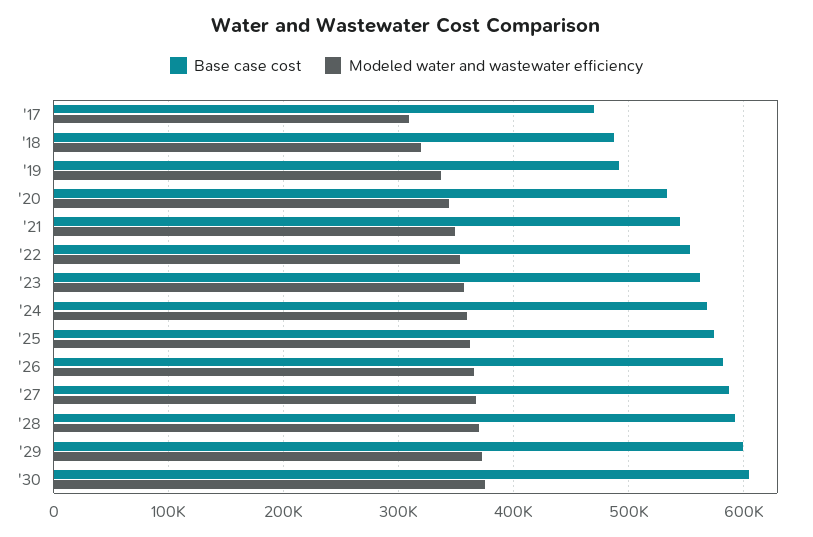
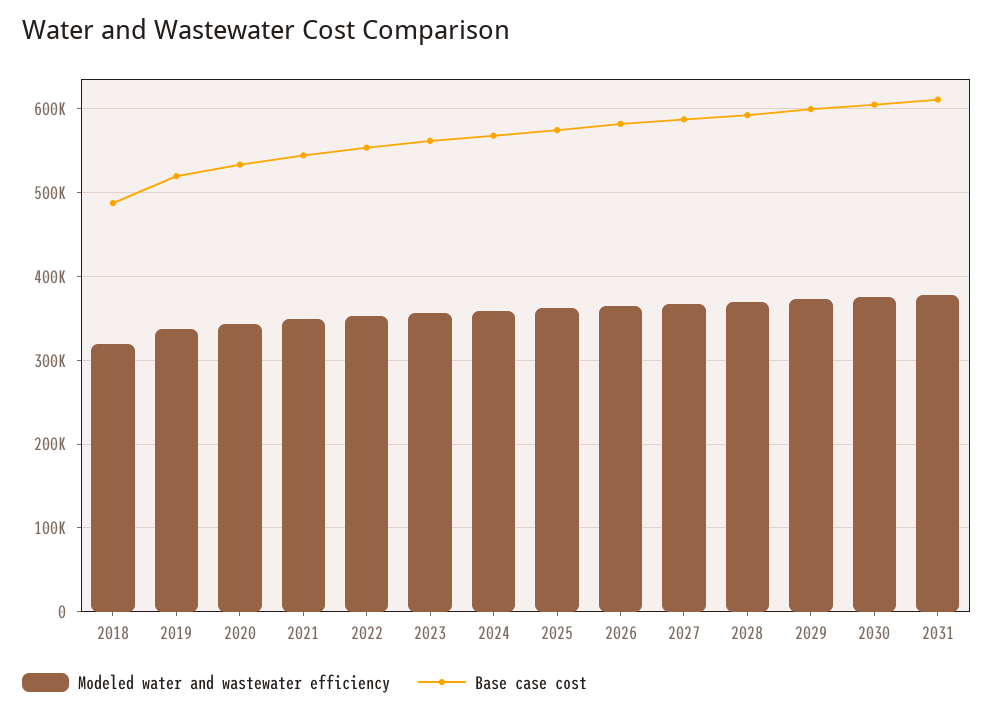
Base case cost, '17: 470000 -> none
Modeled water and wastewater efficiency, '17: 310000 -> none
Base case cost, '19: 490000 -> 520000
Modeled water and wastewater efficiency, 2031: none -> 380000
Base case cost, 2031: none -> 610000

